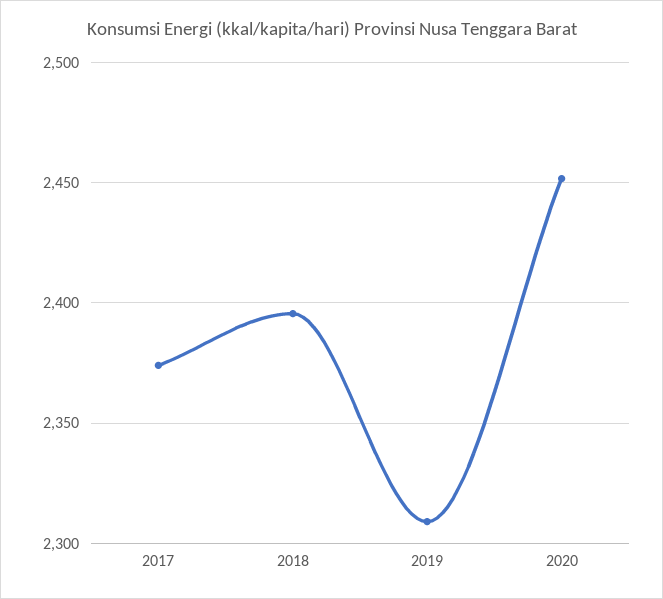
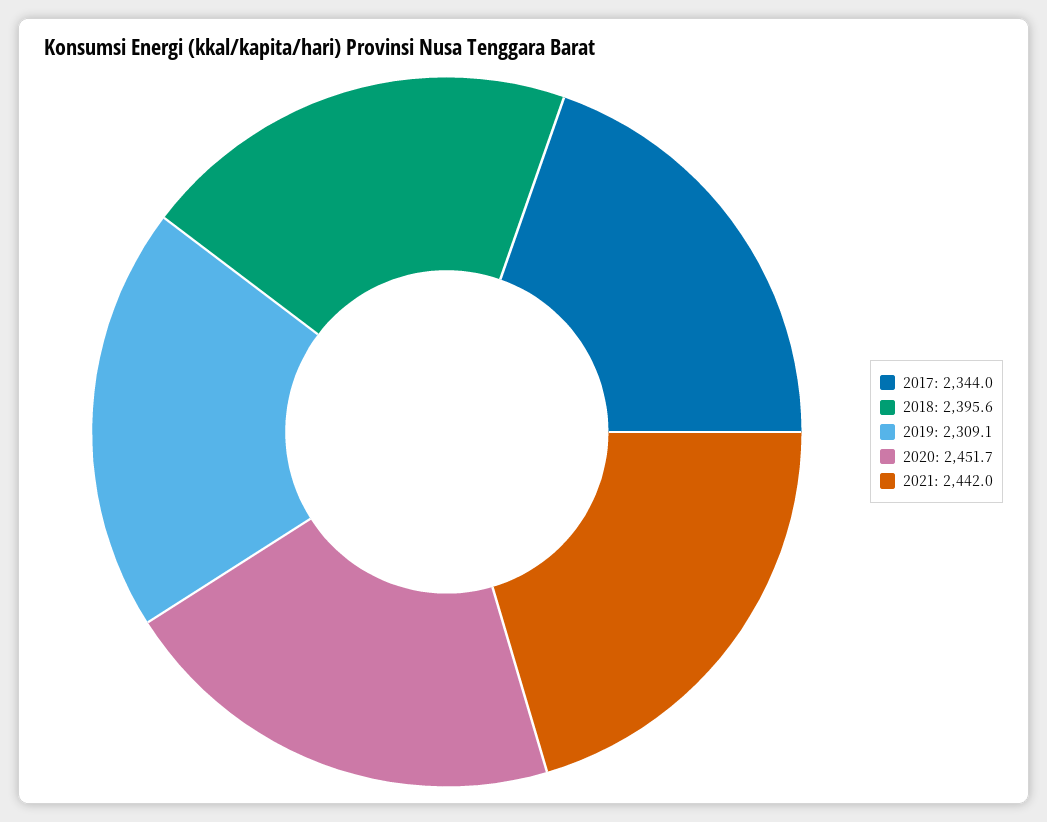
2017: 2375 -> 2344
2021: none -> 2442

